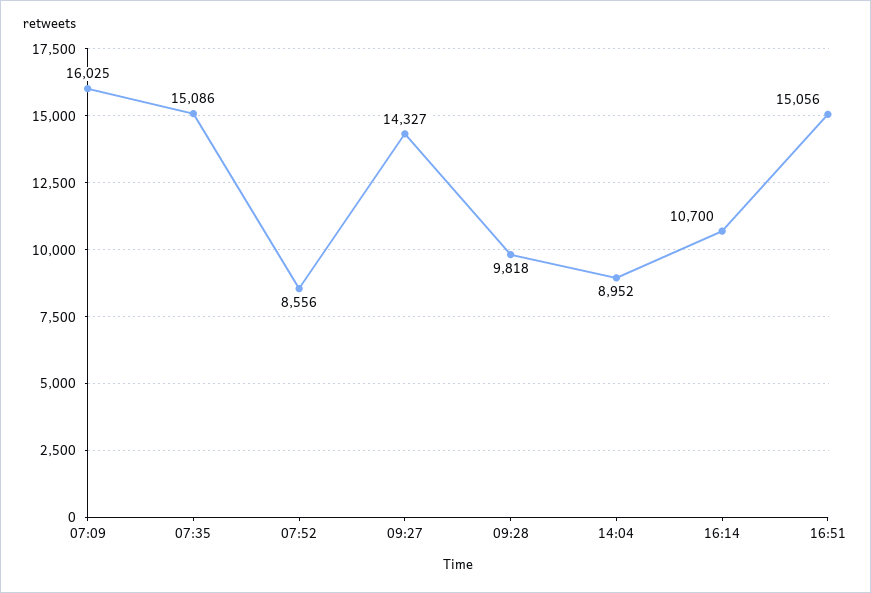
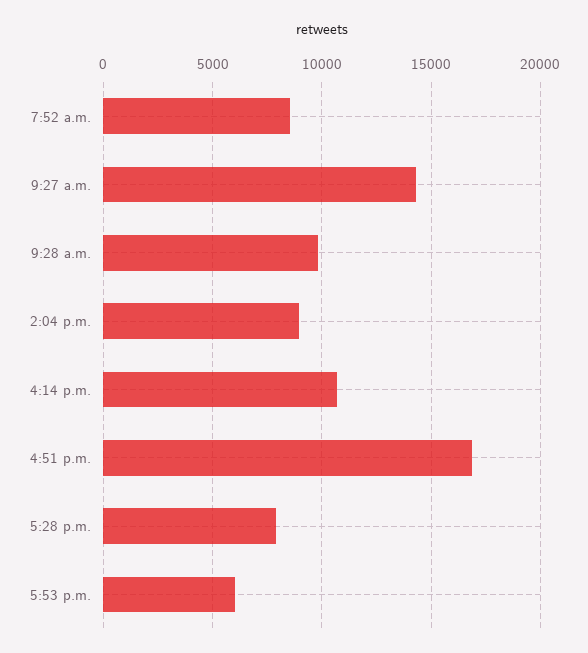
07:09: 16025 -> none
07:35: 15086 -> none
16:51: 15056 -> 17000
5:28 p.m.: none -> 8000
5:53 p.m.: none -> 6000

